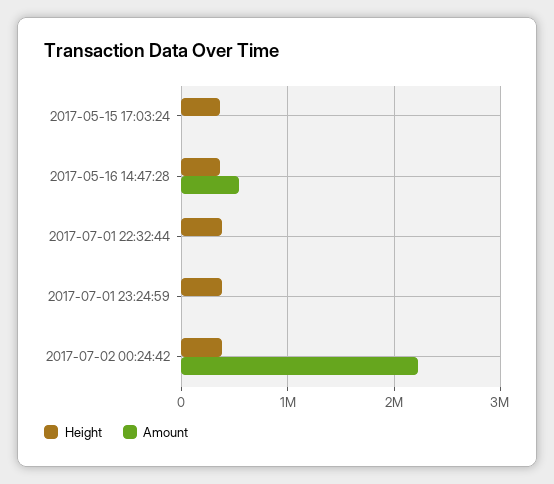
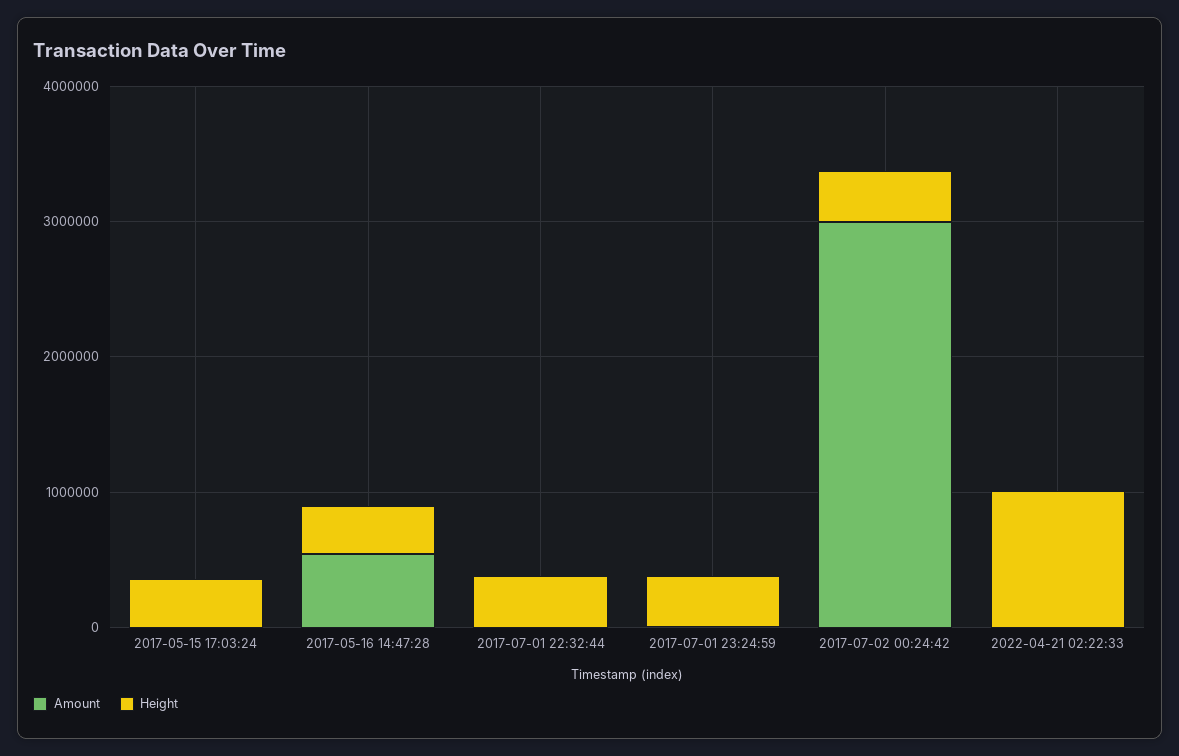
Amount, 2017-07-02 00:24:42: 2200000 -> 3000000
Amount, 2022-04-21 02:22:33: none -> 0
Height, 2022-04-21 02:22:33: none -> 1000000

